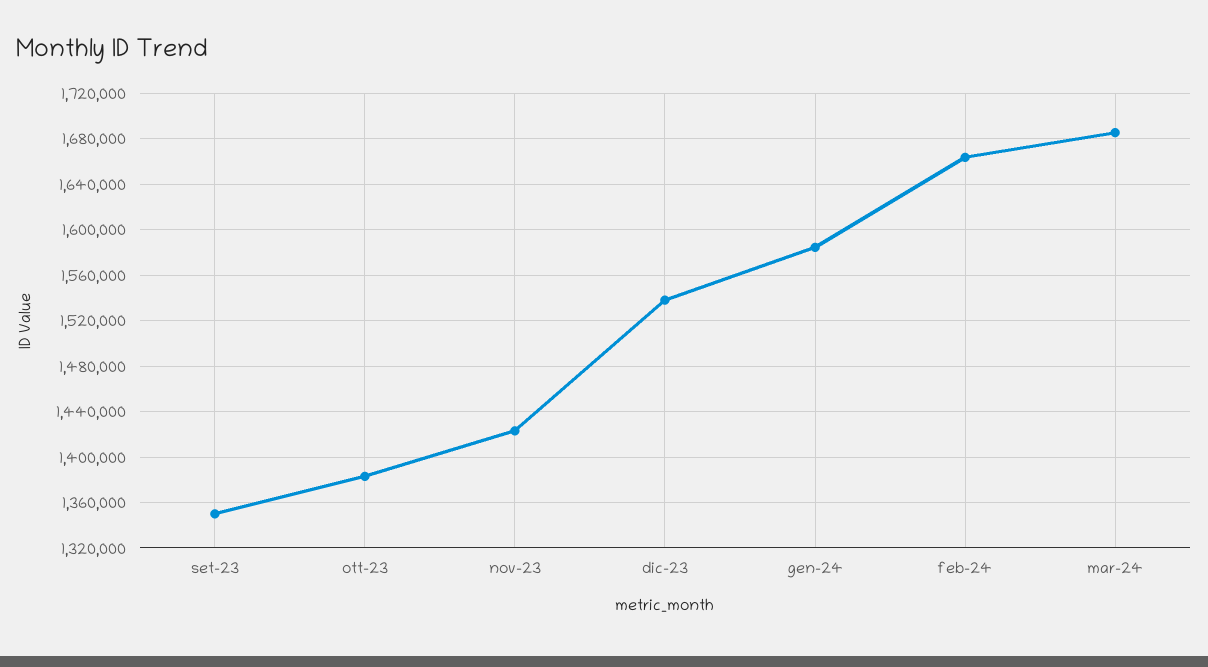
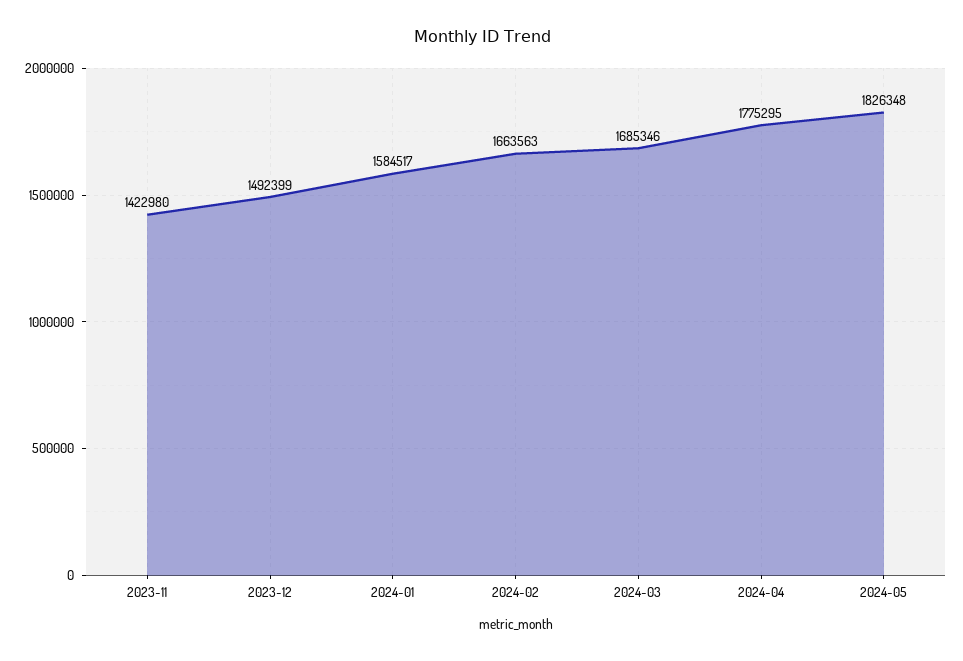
set-23: 1350000 -> none
ott-23: 1380000 -> none
dic-23: 1540000 -> 1492399
2024-04: none -> 1775295
2024-05: none -> 1826348

